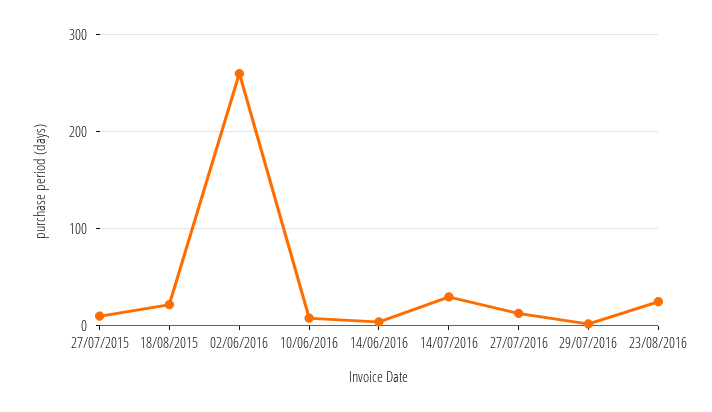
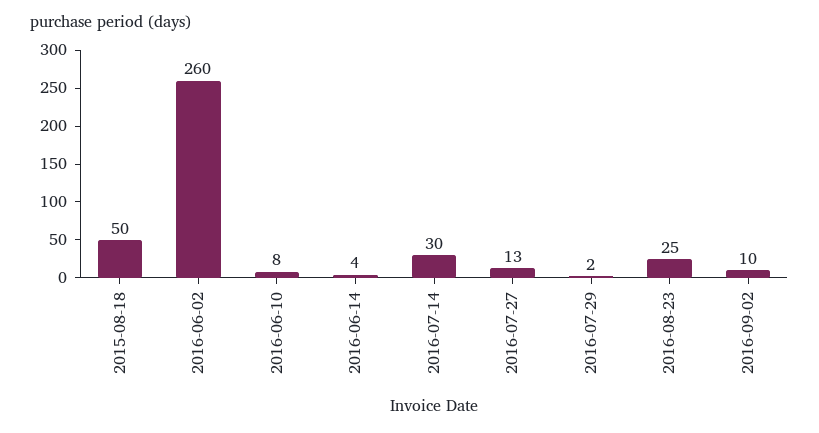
27/07/2015: 10 -> none
18/08/2015: 20 -> 50
2016-09-02: none -> 10

